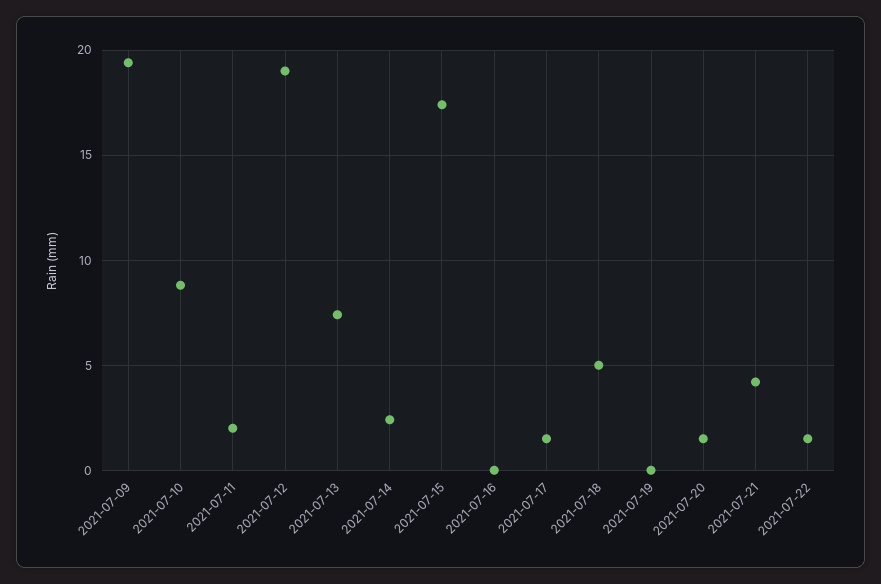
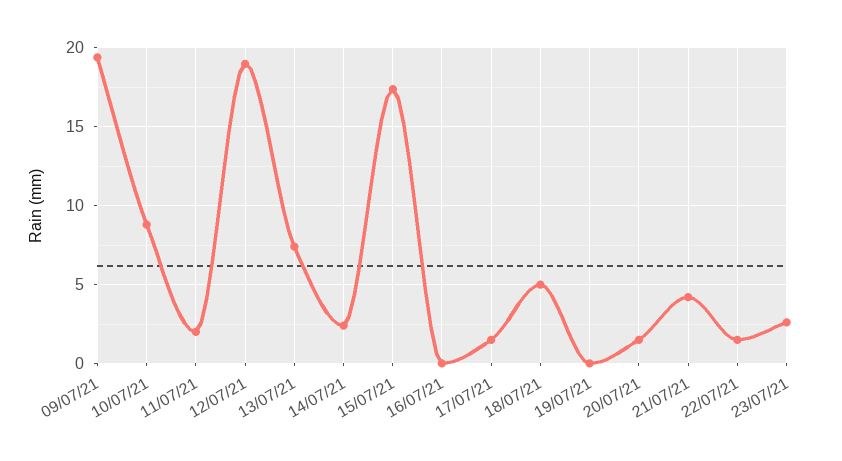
23/07/21: none -> 2.5

